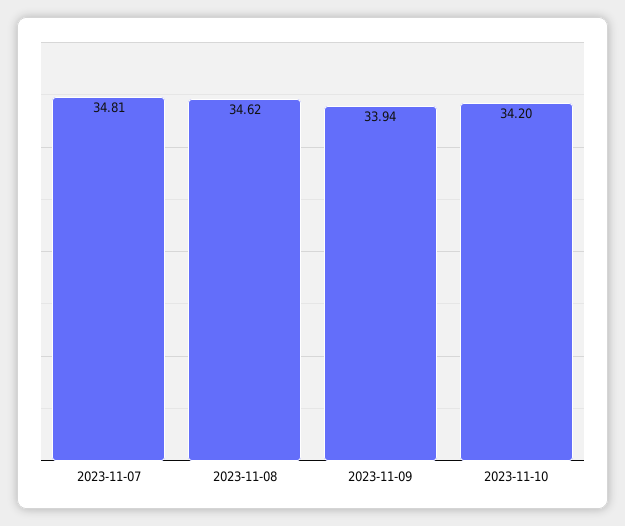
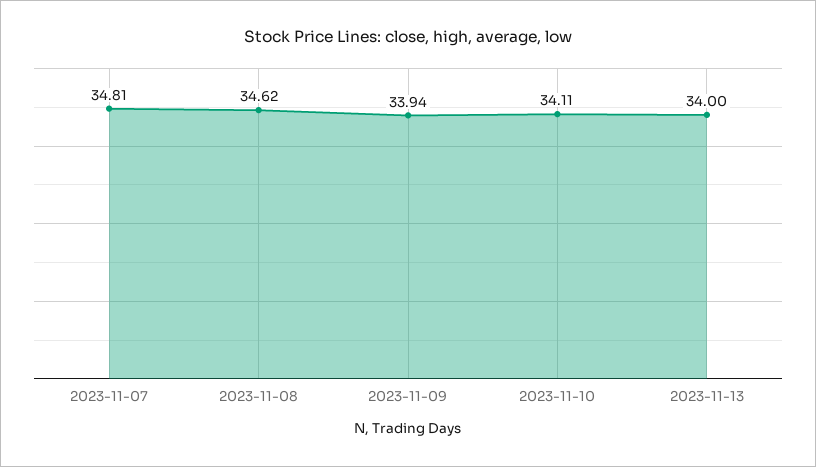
2023-11-10: 34.2 -> 34.11
2023-11-13: none -> 34

